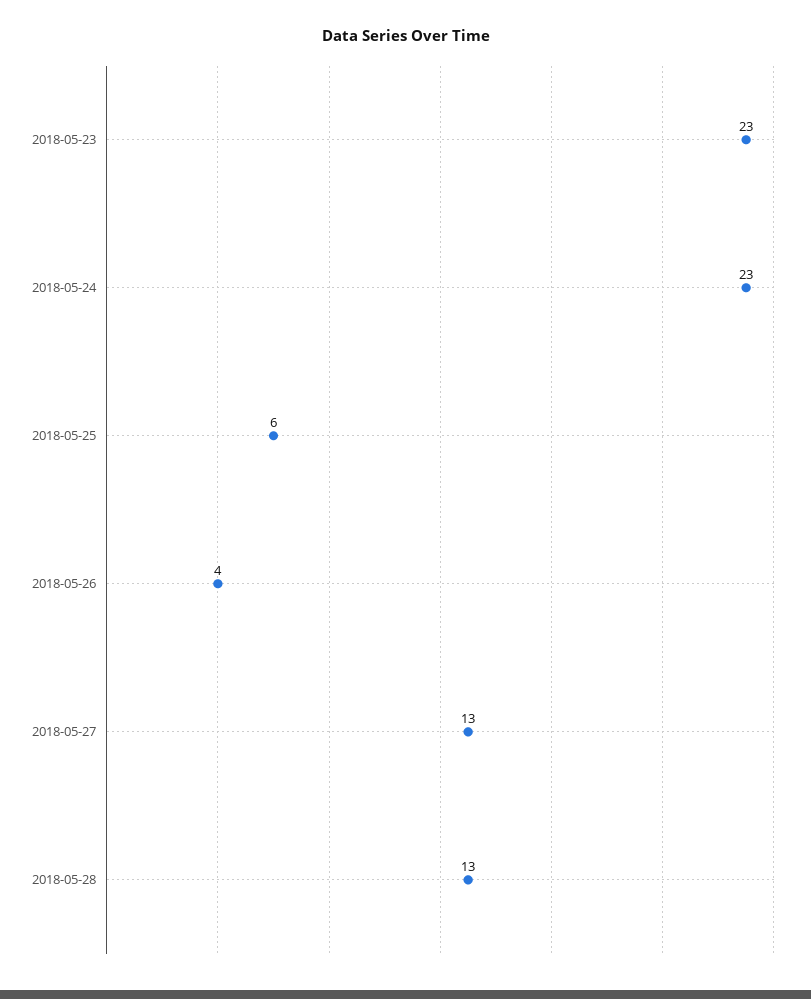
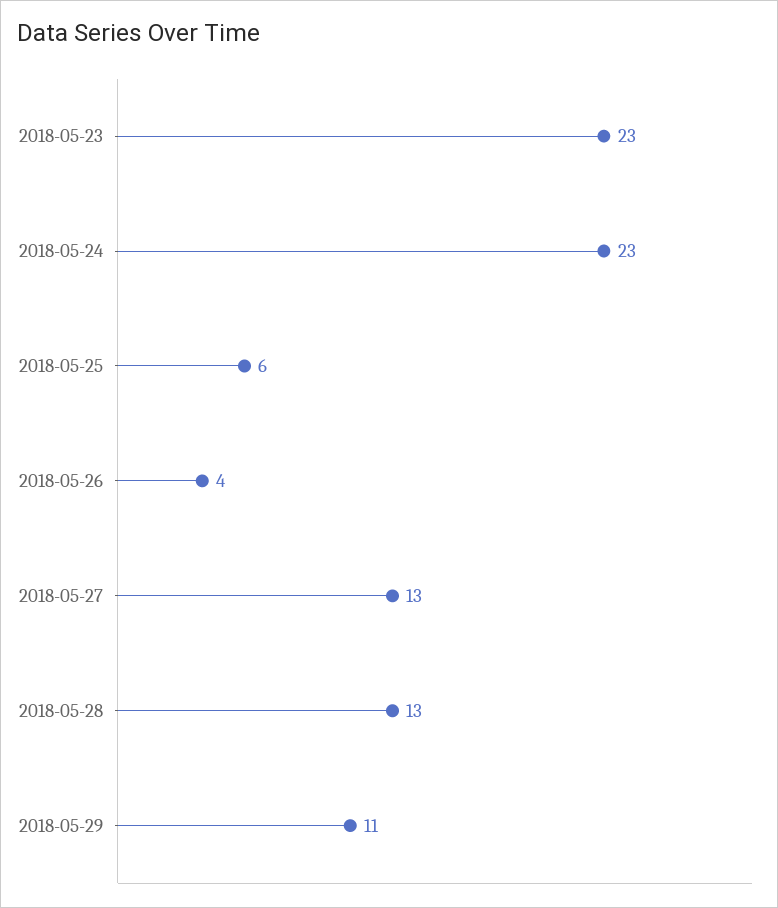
2018-05-29: none -> 11

